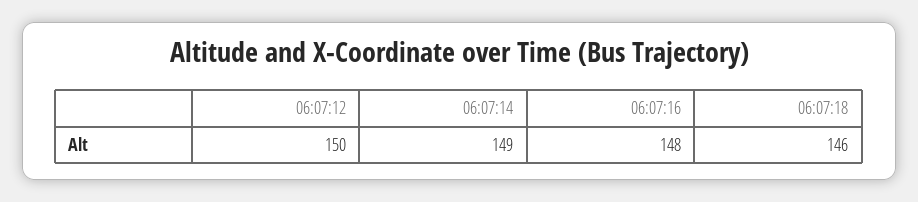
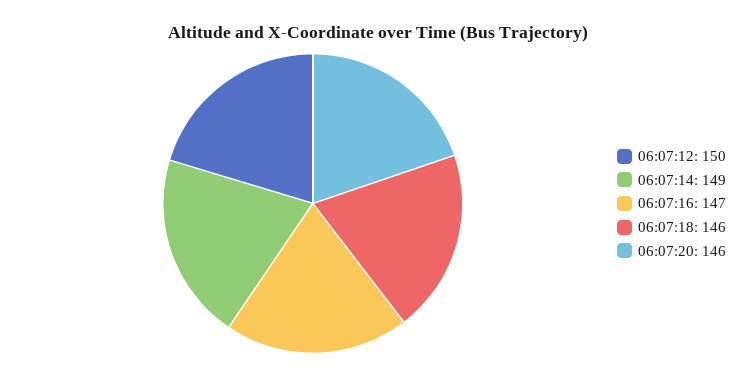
06:07:16: 148 -> 147
06:07:20: none -> 146

